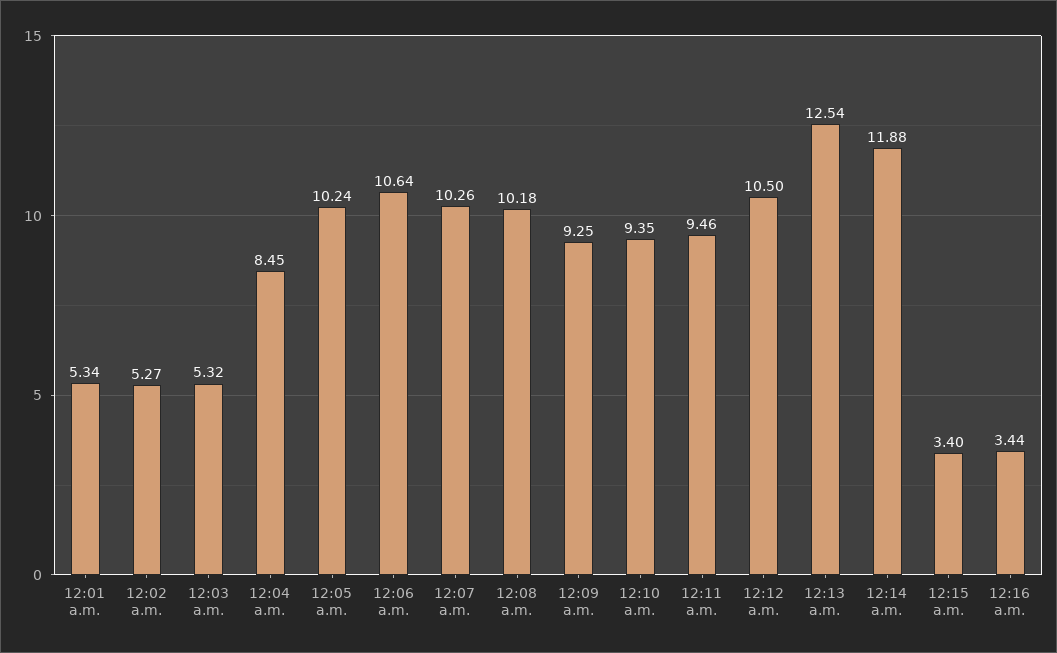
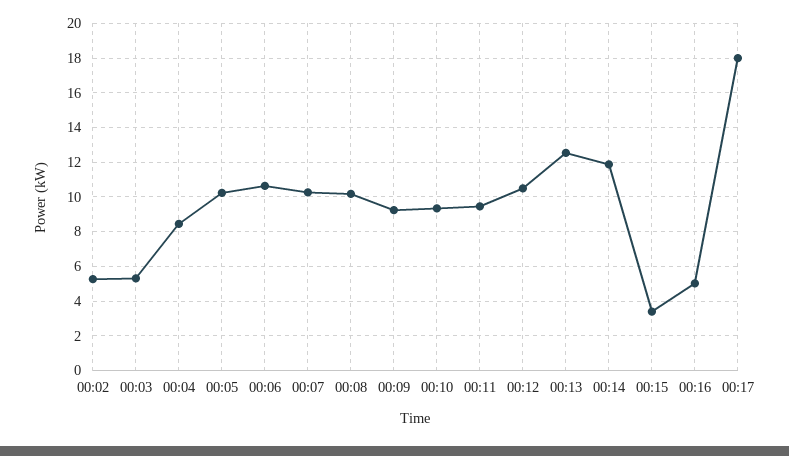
12:01 a.m.: 5.34 -> none
12:16 a.m.: 3.44 -> 5
00:17: none -> 18

